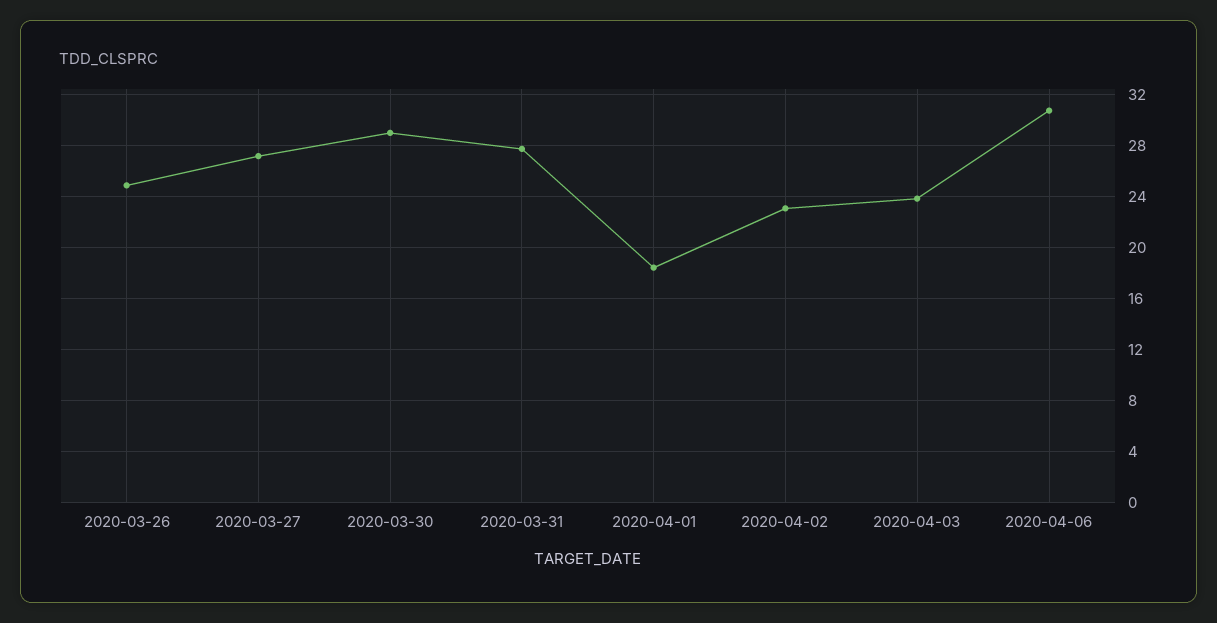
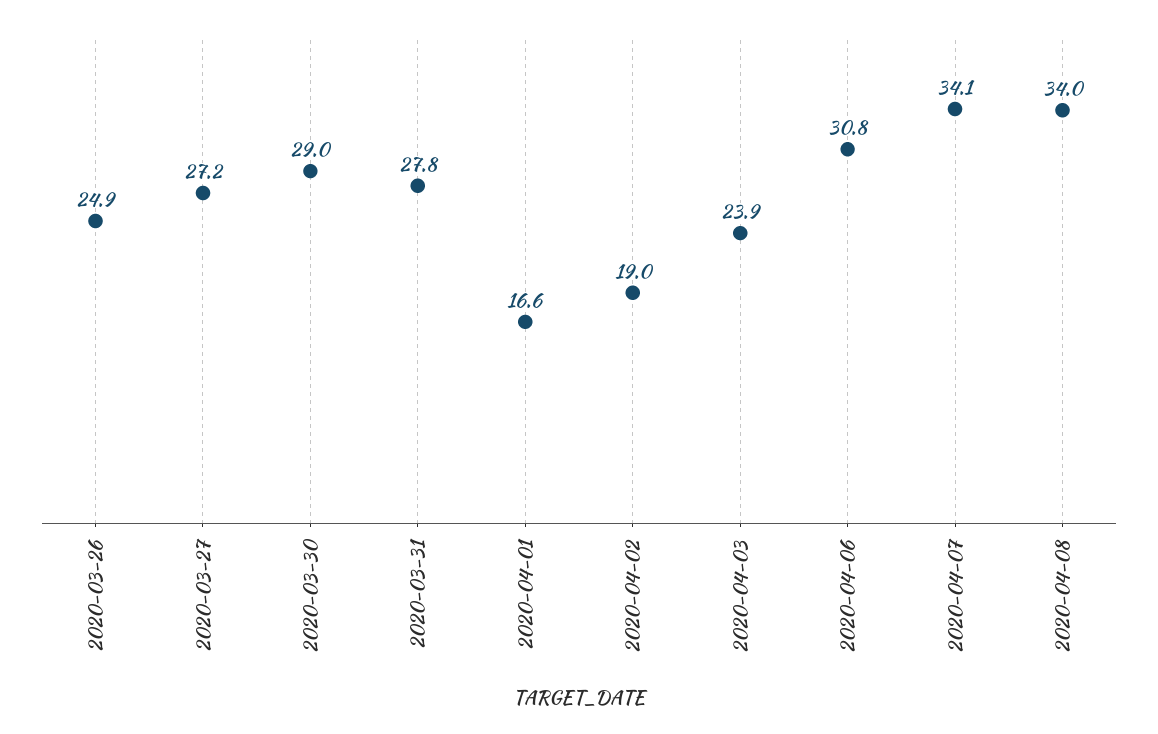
2020-04-01: 18.5 -> 16.6
2020-04-02: 23 -> 19
2020-04-07: none -> 34.1
2020-04-08: none -> 34

